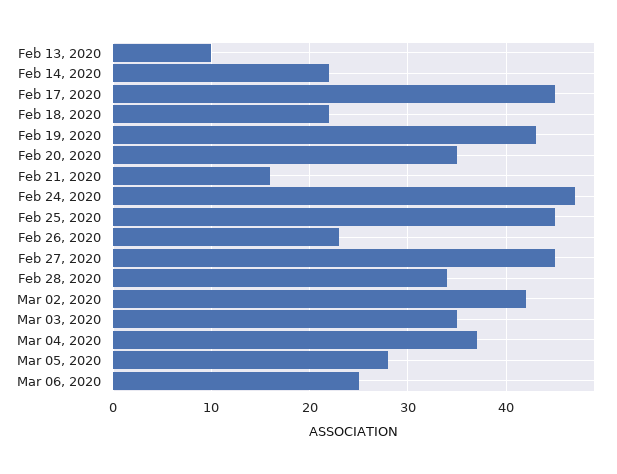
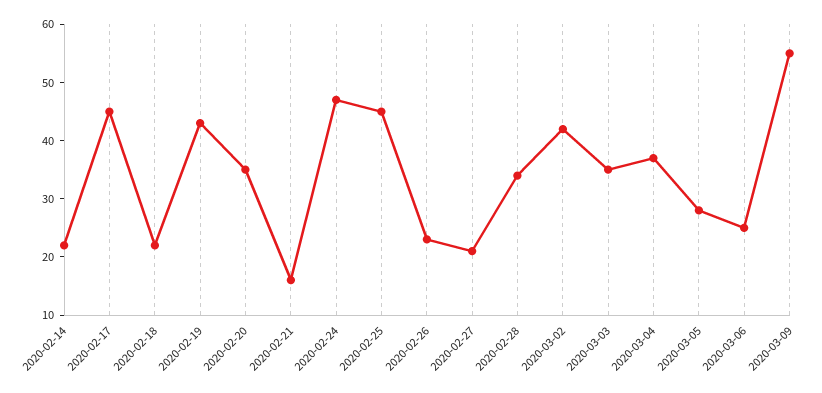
Feb 13, 2020: 10 -> none
Feb 27, 2020: 45 -> 20
2020-03-09: none -> 55

